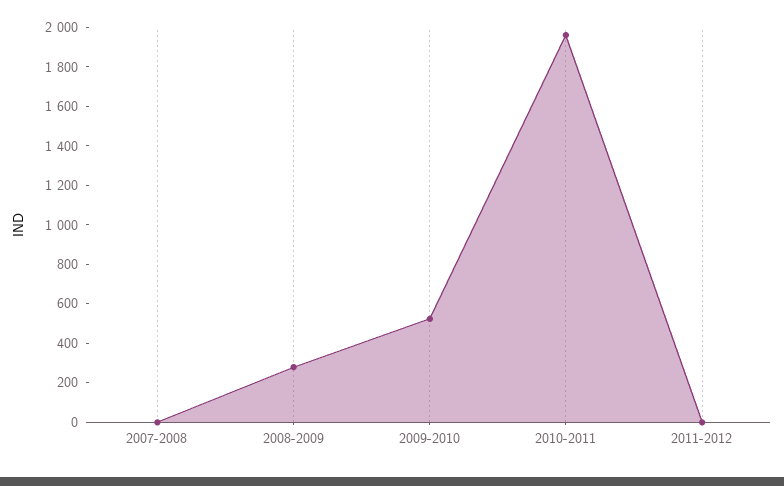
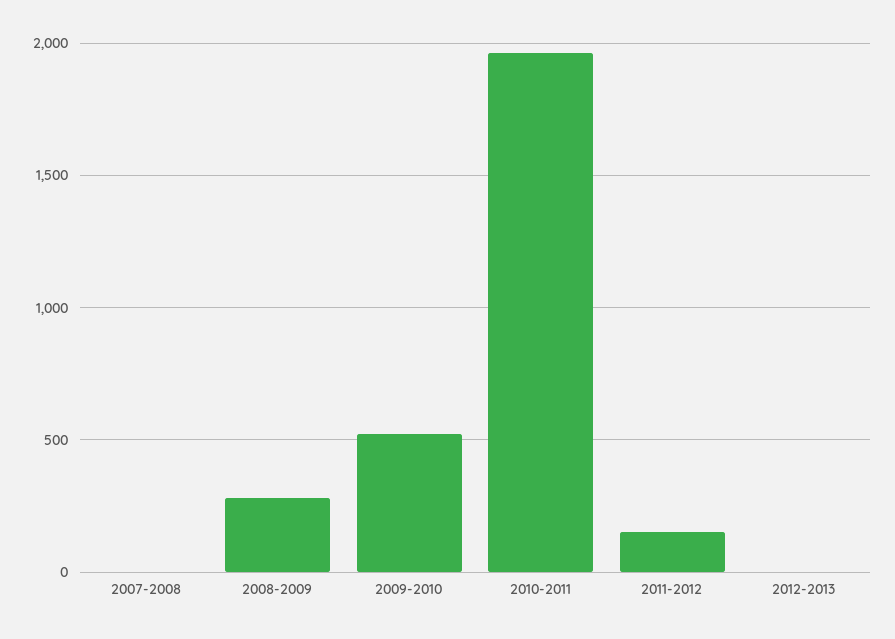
2011-2012: 0 -> 150
2012-2013: none -> 0

